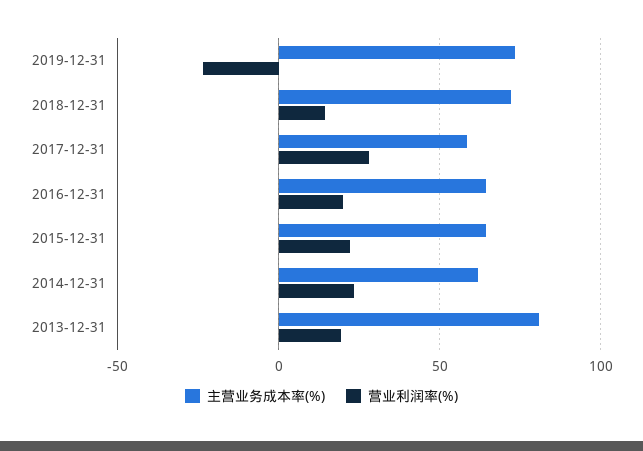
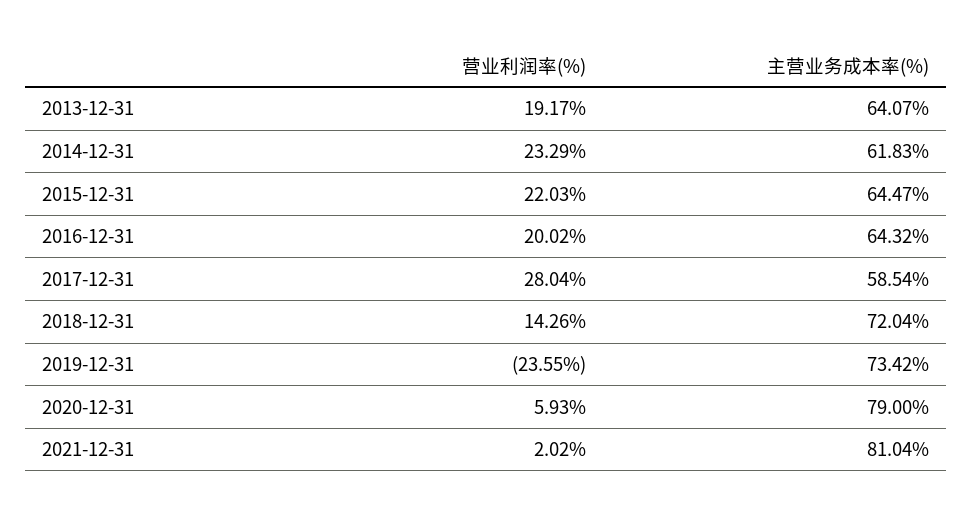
主营业务成本率(%), 2013-12-31: 80 -> 64.07
营业利润率(%), 2020-12-31: none -> 5.93
主营业务成本率(%), 2020-12-31: none -> 79
营业利润率(%), 2021-12-31: none -> 2.02
主营业务成本率(%), 2021-12-31: none -> 81.04

